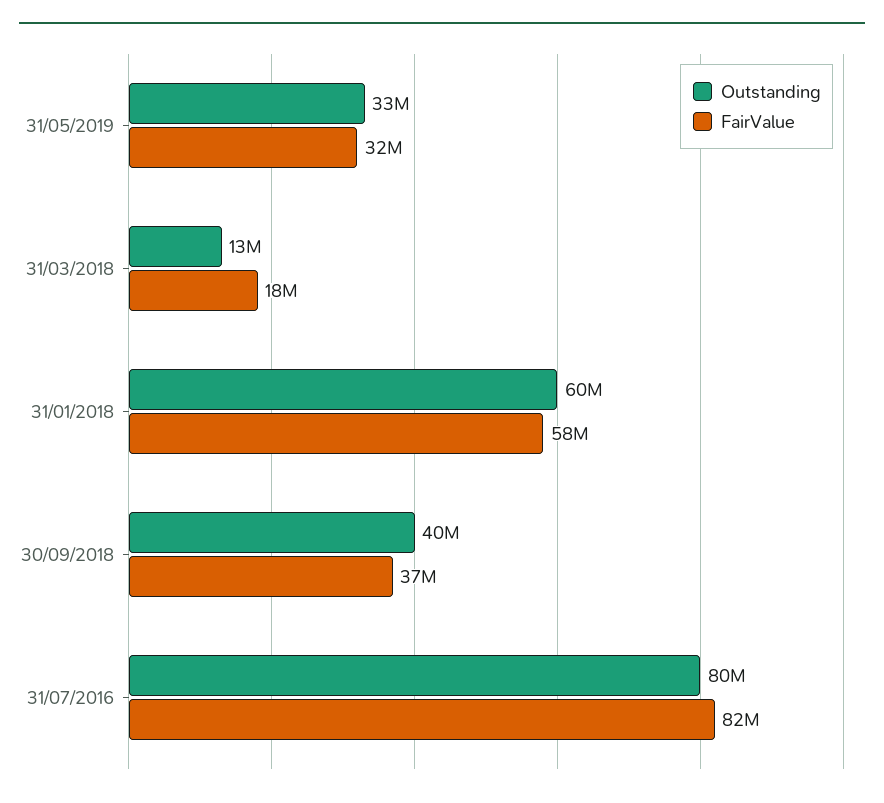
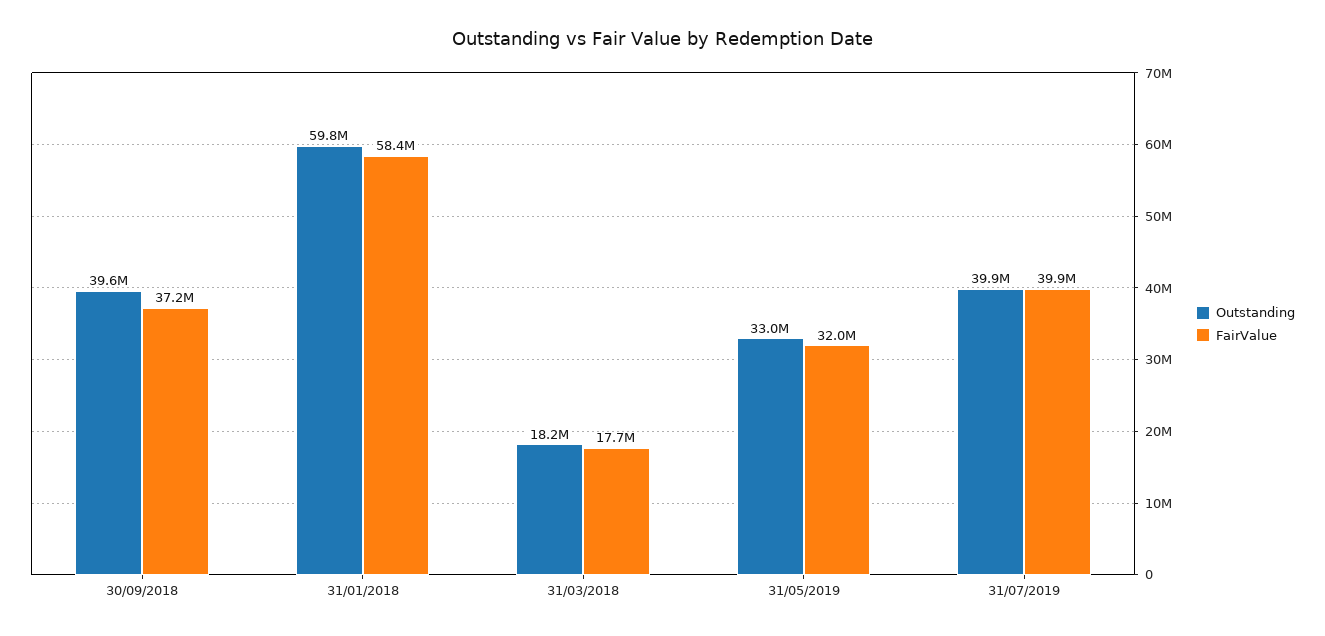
Outstanding, 31/03/2018: 13000000 -> 18200000
Outstanding, 31/07/2016: 80000000 -> none
FairValue, 31/07/2016: 82000000 -> none
Outstanding, 31/07/2019: none -> 39900000
FairValue, 31/07/2019: none -> 39900000

